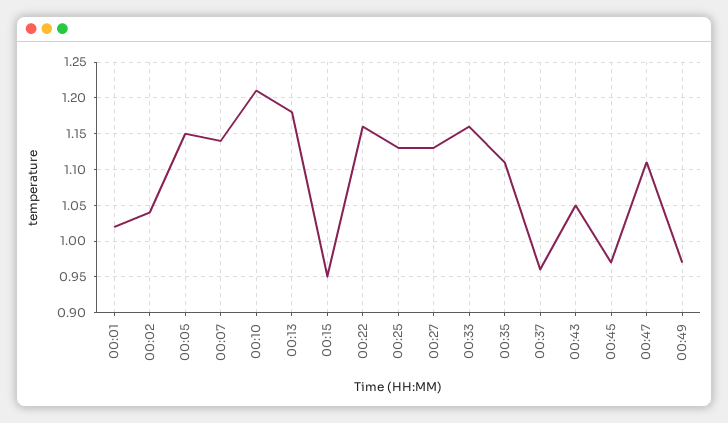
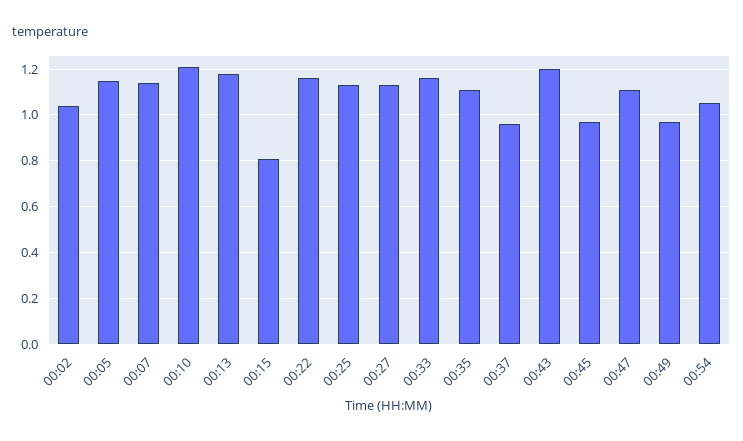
00:01: 1.02 -> none
00:15: 0.95 -> 0.8
00:43: 1.05 -> 1.2
00:54: none -> 1.05

